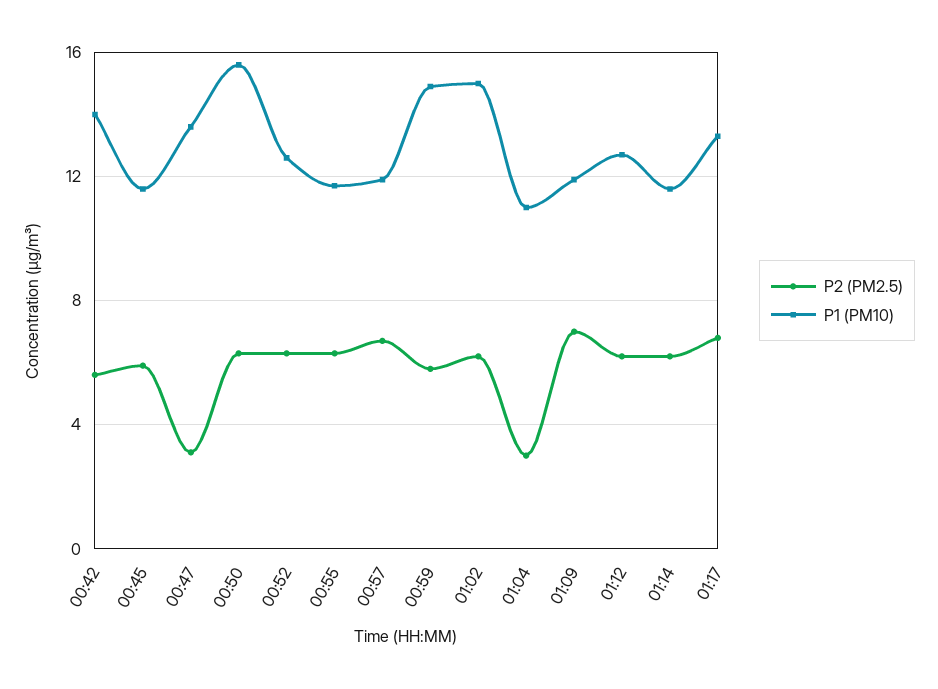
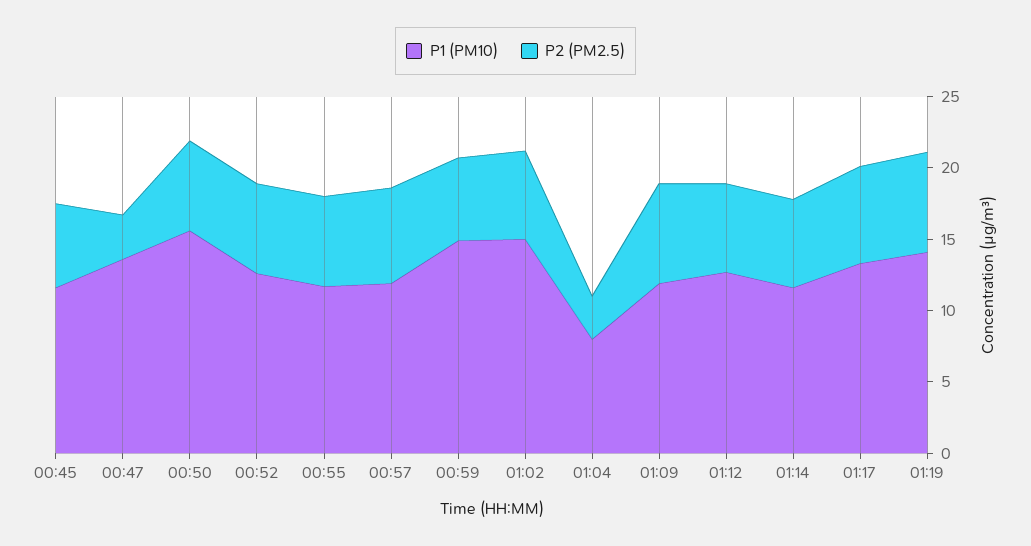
P2 (PM2.5), 00:42: 5.5 -> none
P1 (PM10), 00:42: 14 -> none
P1 (PM10), 01:04: 11 -> 8
P1 (PM10), 01:19: none -> 14
P2 (PM2.5), 01:19: none -> 7

